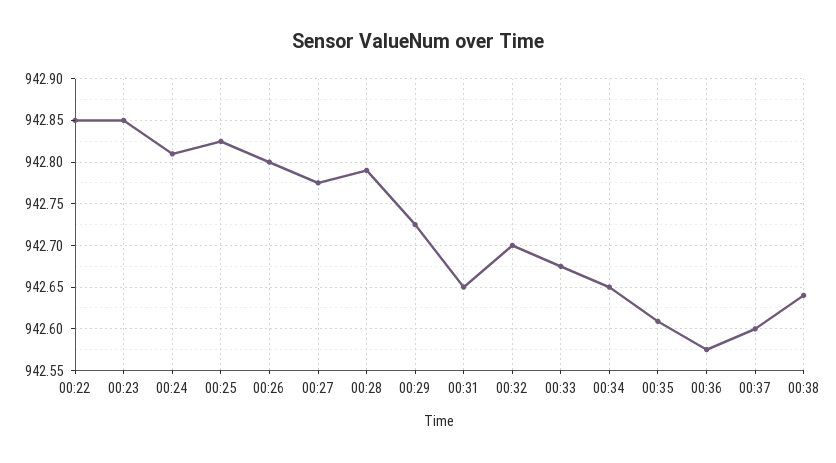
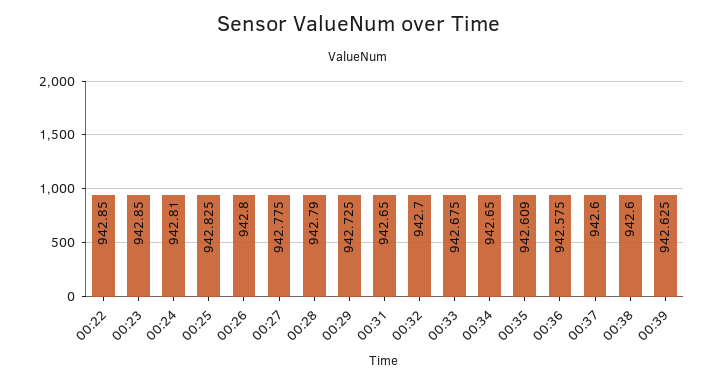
00:38: 942.64 -> 942.6
00:39: none -> 942.625

